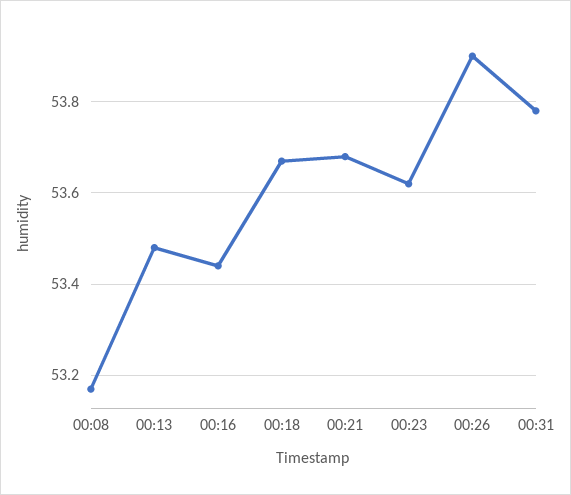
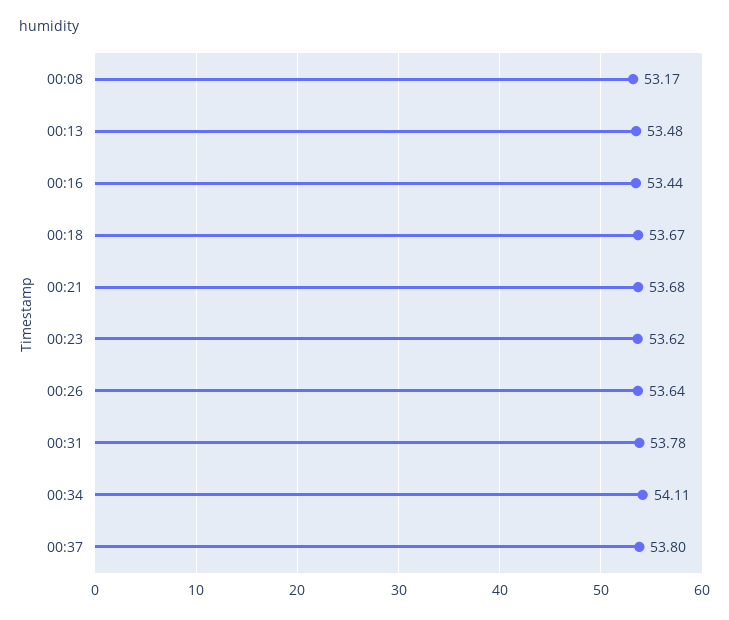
00:26: 53.9 -> 53.64
00:34: none -> 54.11
00:37: none -> 53.8

